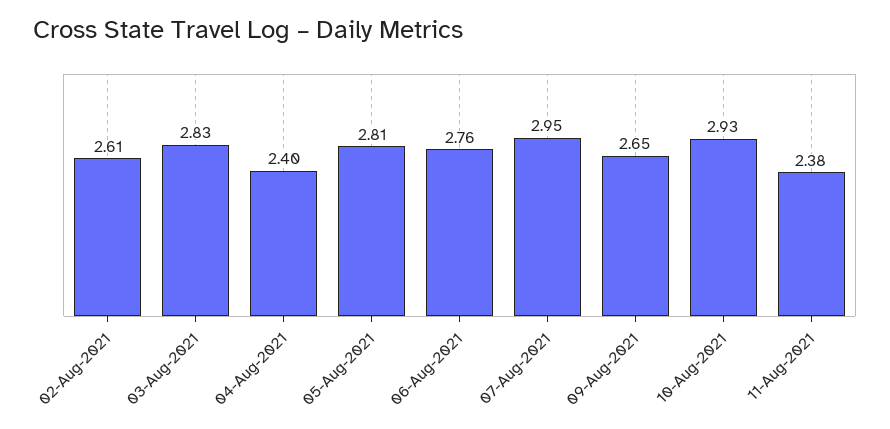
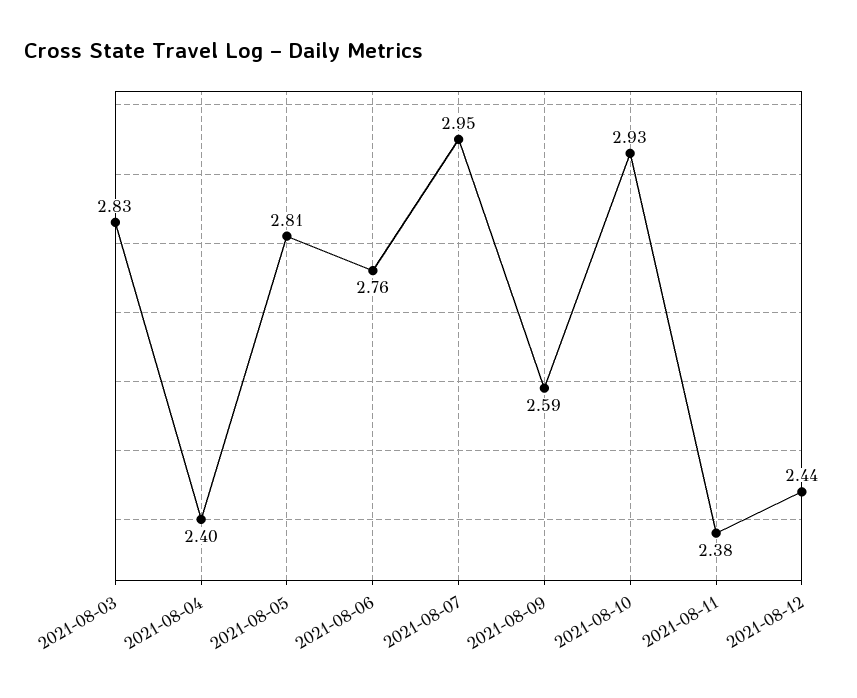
02-Aug-2021: 2.61 -> none
09-Aug-2021: 2.65 -> 2.59
2021-08-12: none -> 2.44

